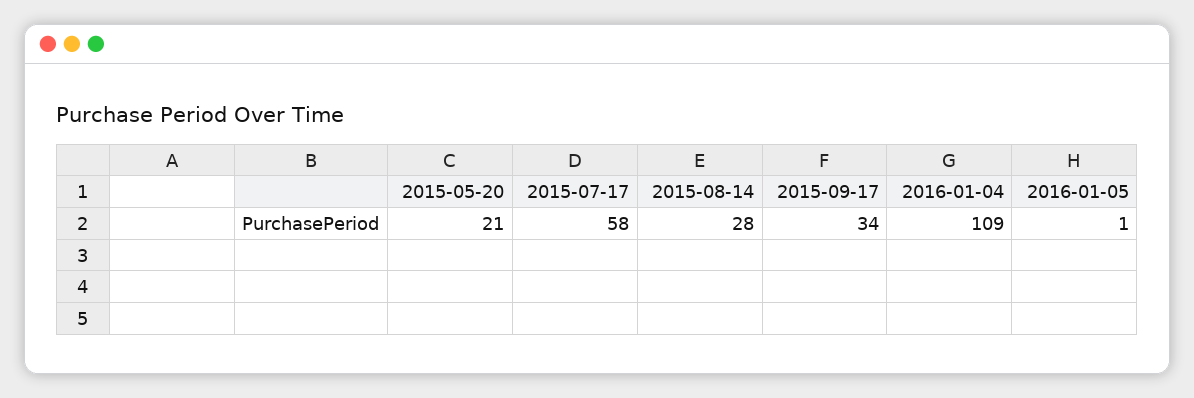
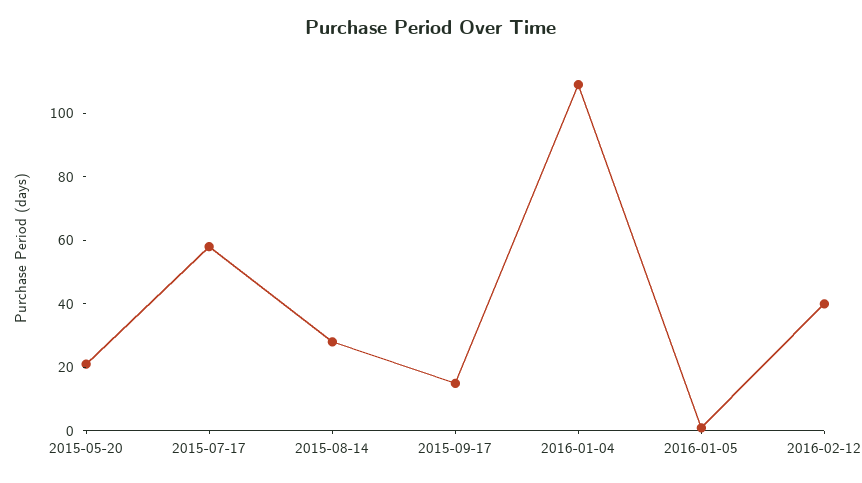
2015-09-17: 34 -> 15
2016-02-12: none -> 40

